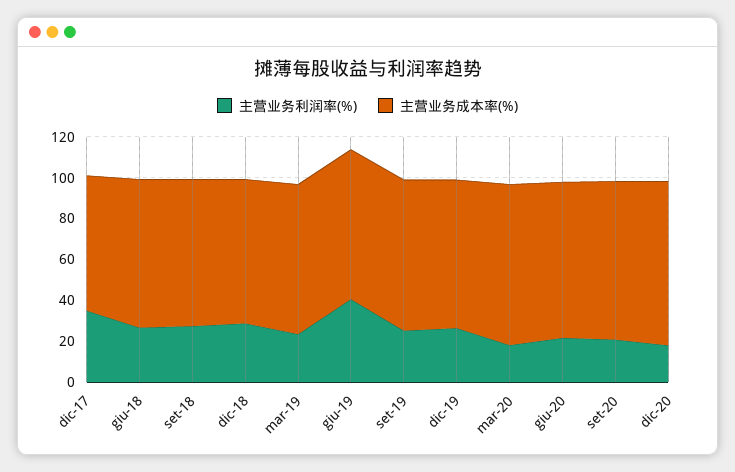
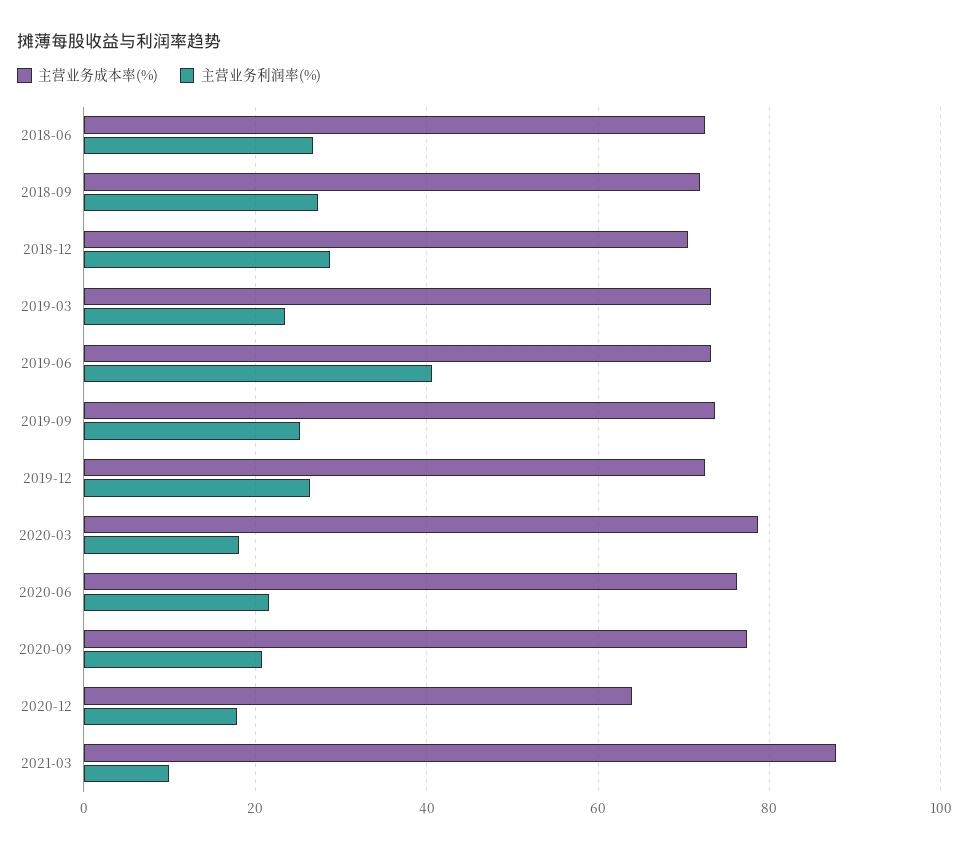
主营业务利润率(%), dic-17: 35 -> none
主营业务成本率(%), dic-17: 65 -> none
主营业务成本率(%), dic-20: 80 -> 64
主营业务成本率(%), 2021-03: none -> 88
主营业务利润率(%), 2021-03: none -> 10

